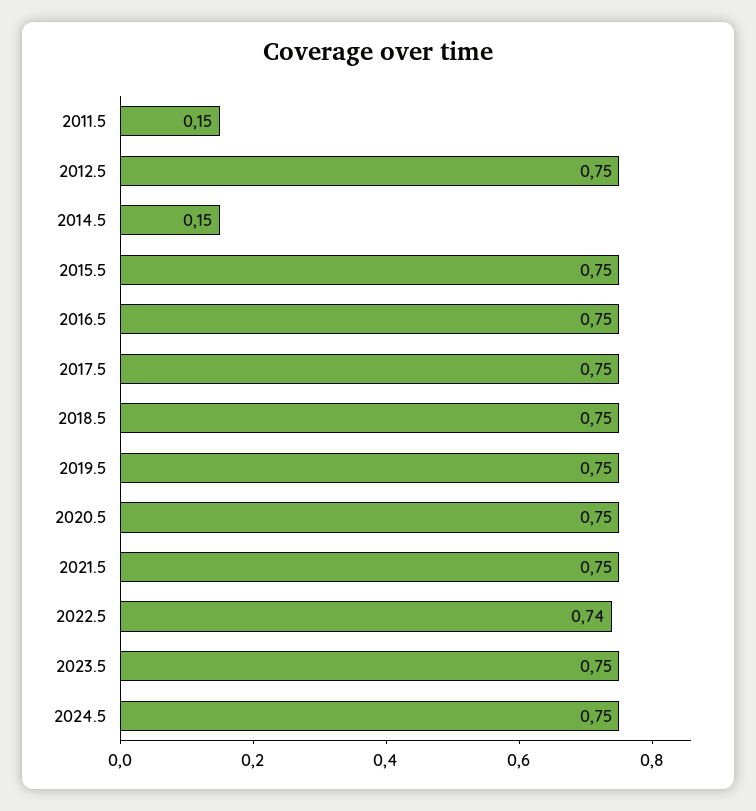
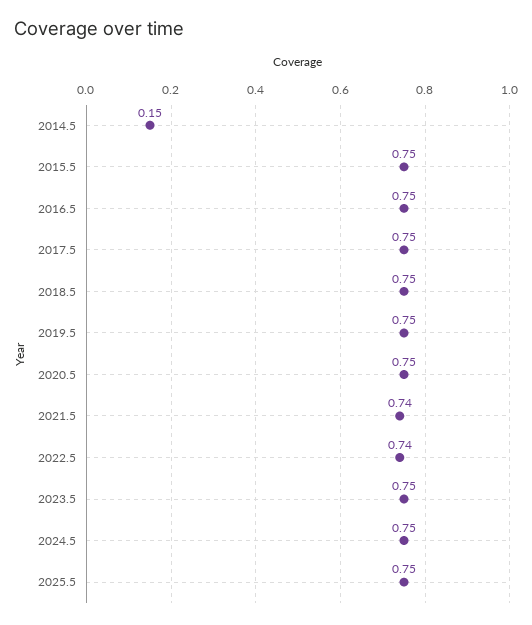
2011.5: 0.15 -> none
2012.5: 0.75 -> none
2021.5: 0.75 -> 0.74
2025.5: none -> 0.75

